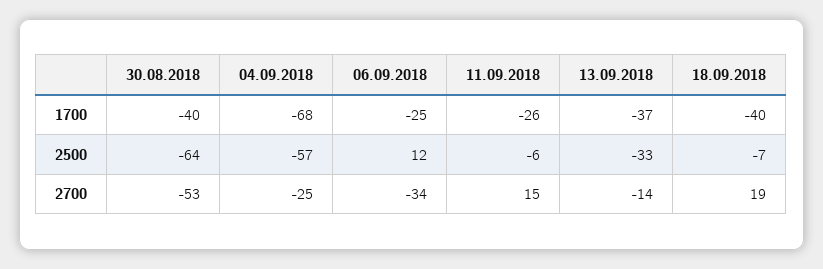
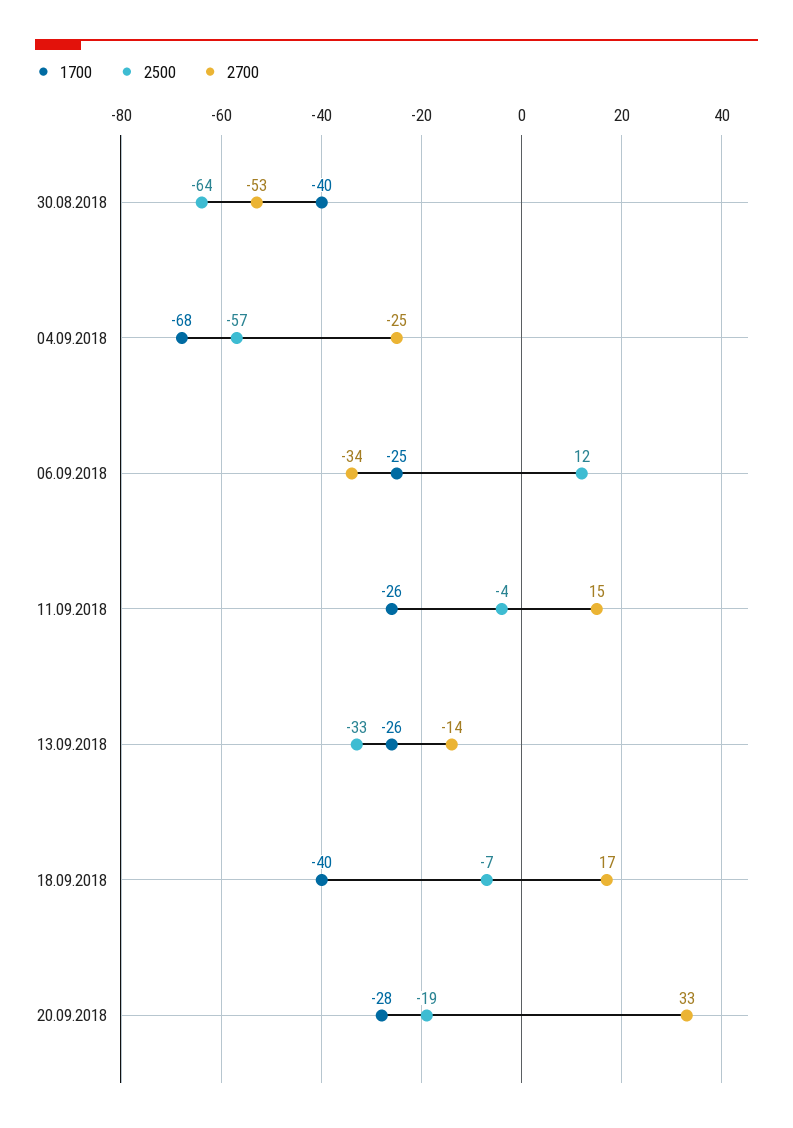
1700, 13.09.2018: -37 -> -26
2500, 11.09.2018: -6 -> -4
2700, 18.09.2018: 19 -> 17
1700, 20.09.2018: none -> -28
2500, 20.09.2018: none -> -19
2700, 20.09.2018: none -> 33

